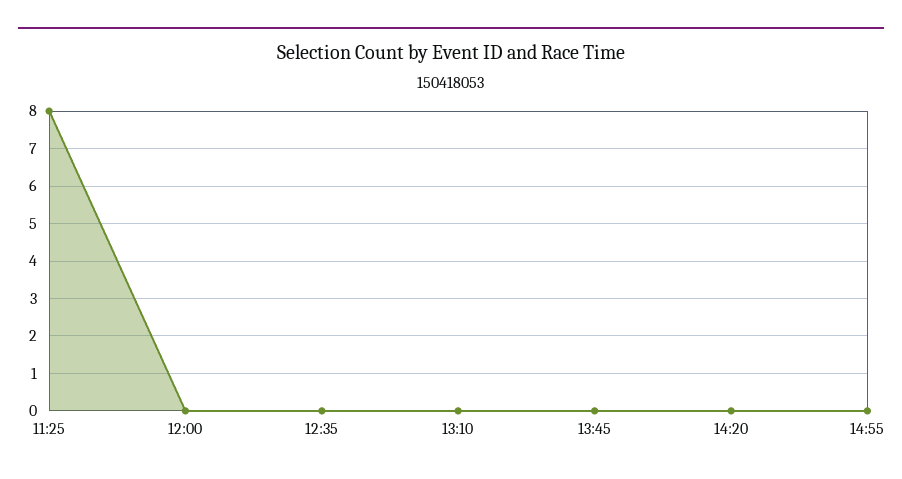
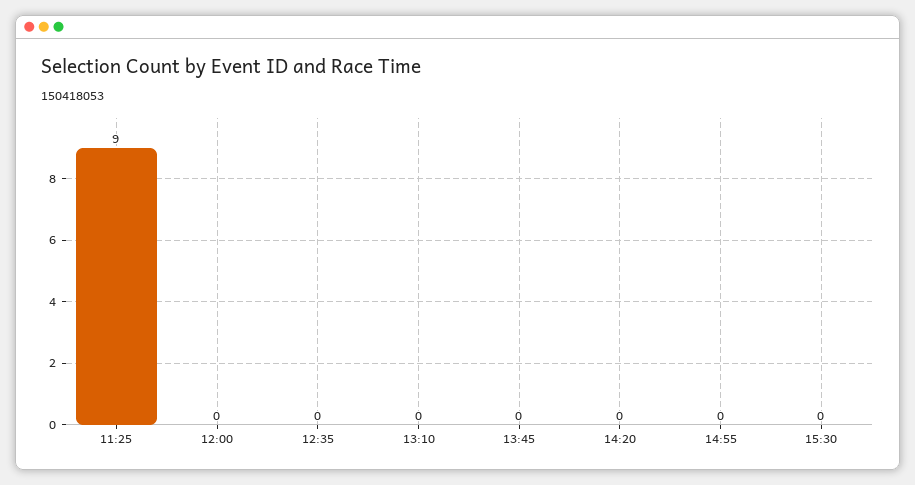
11:25: 8 -> 9
15:30: none -> 0

